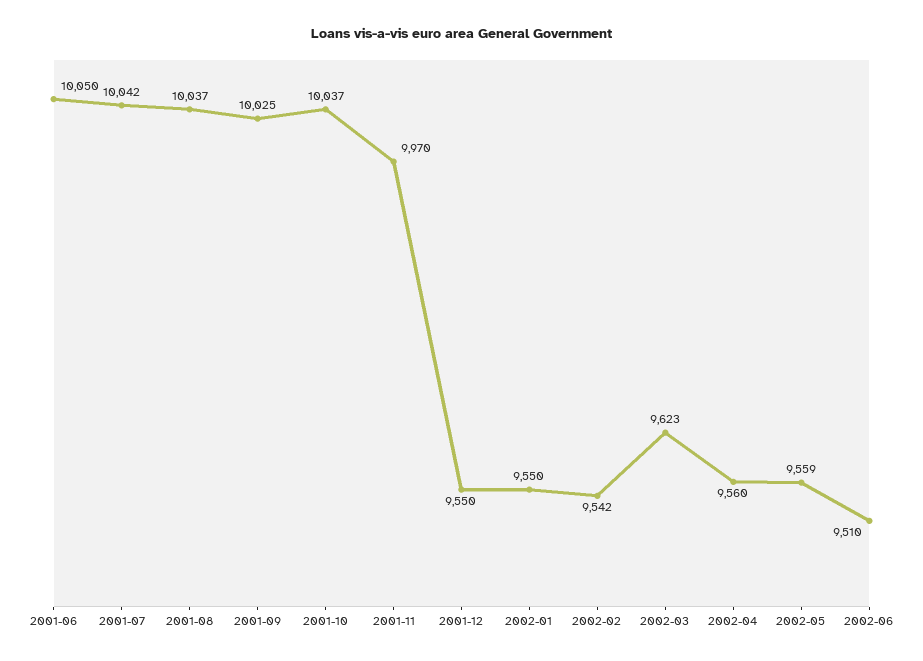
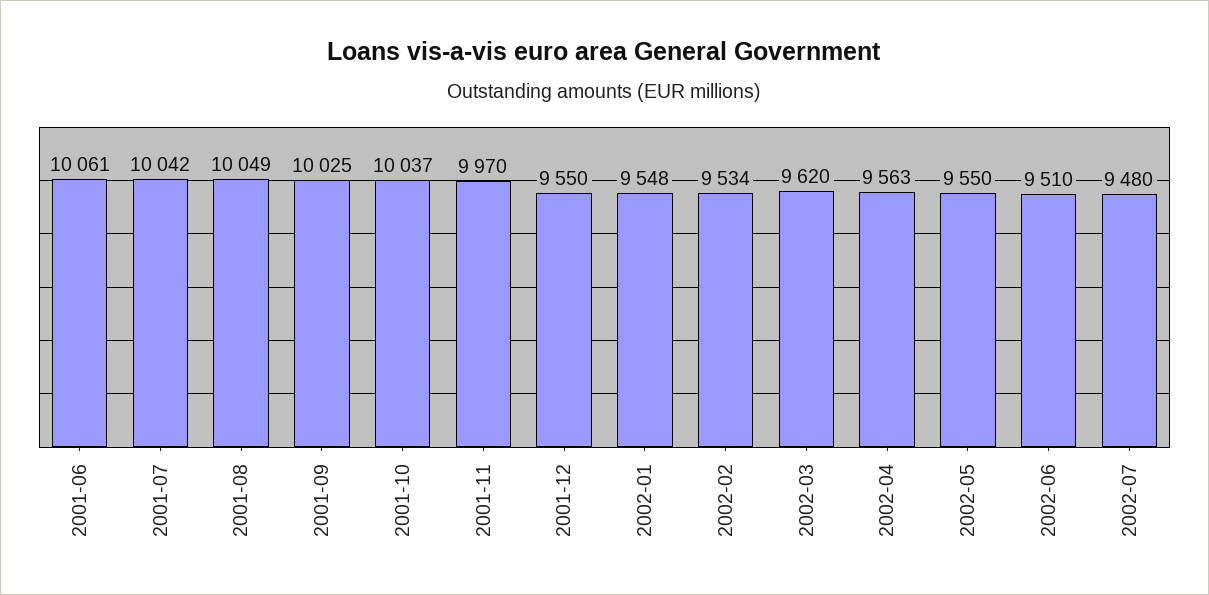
2001-06: 10050 -> 10061
2001-08: 10037 -> 10049
2002-01: 9550 -> 9548
2002-02: 9542 -> 9534
2002-03: 9623 -> 9620
2002-04: 9560 -> 9563
2002-05: 9559 -> 9550
2002-07: none -> 9480

